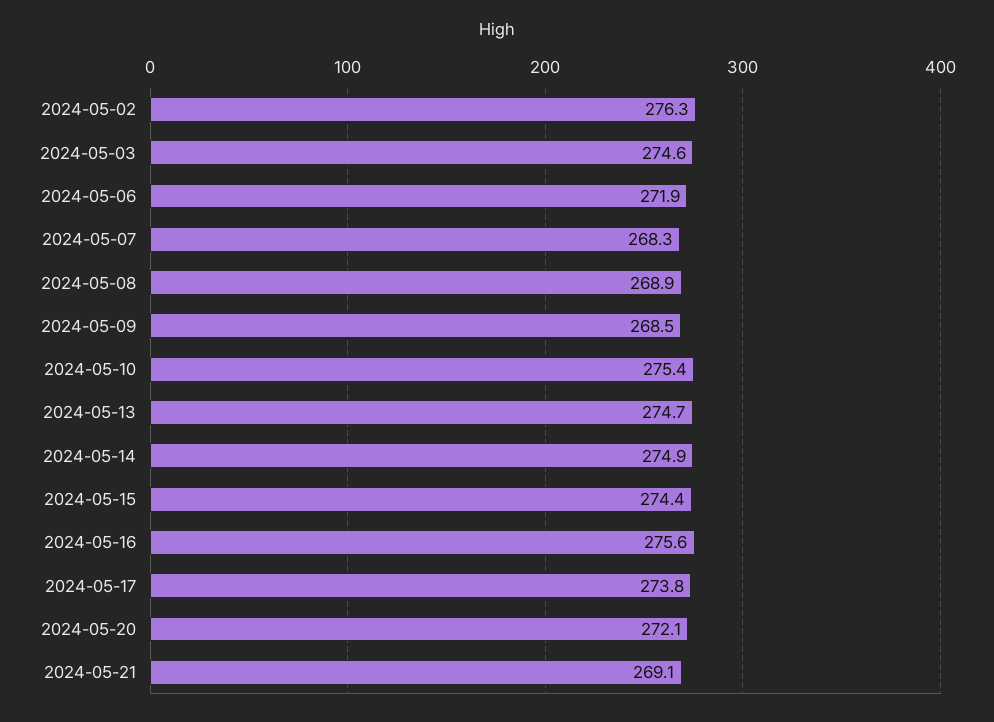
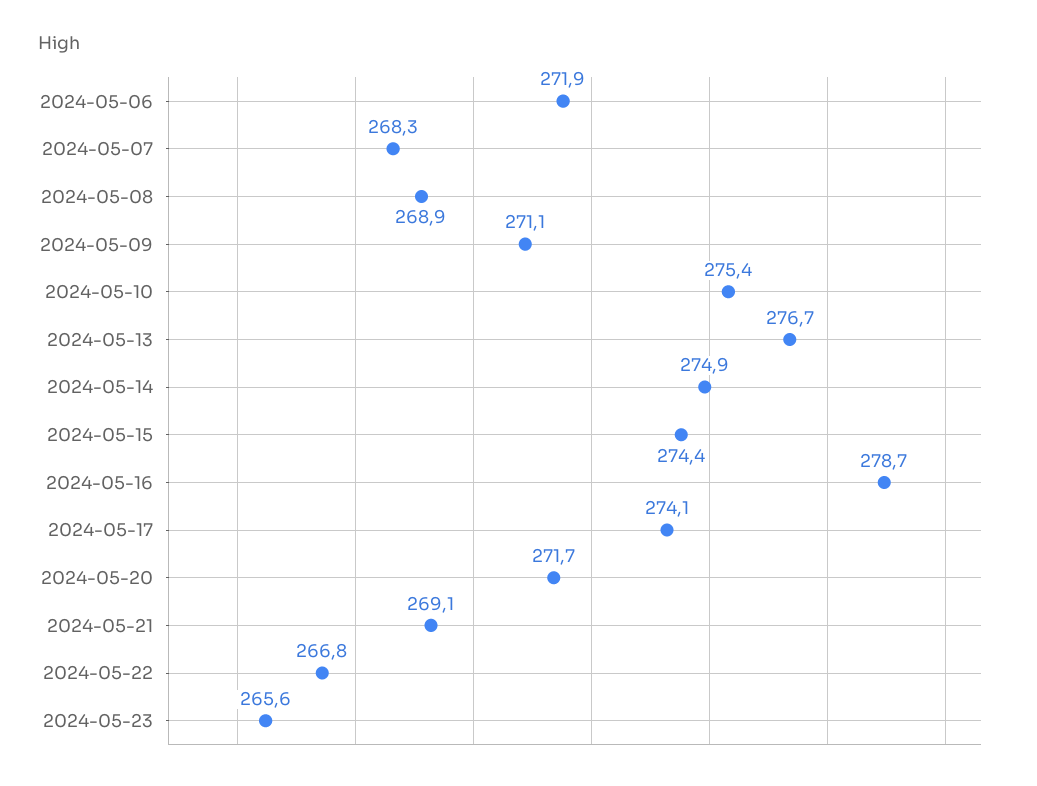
2024-05-02: 276.3 -> none
2024-05-03: 274.6 -> none
2024-05-09: 268.5 -> 271.1
2024-05-13: 274.7 -> 276.7
2024-05-16: 275.6 -> 278.7
2024-05-17: 273.8 -> 274.1
2024-05-20: 272.1 -> 271.7
2024-05-22: none -> 266.8
2024-05-23: none -> 265.6

